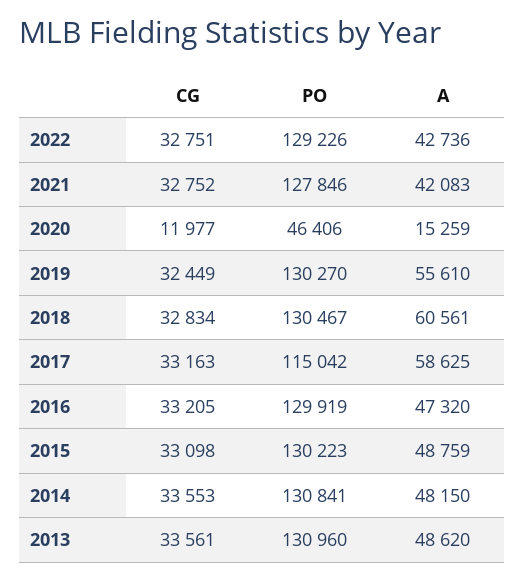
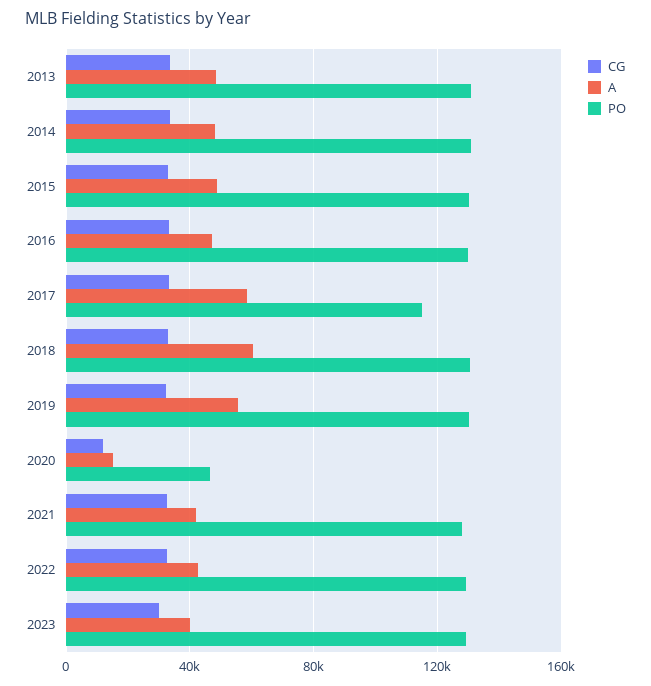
CG, 2023: none -> 30000
A, 2023: none -> 40000
PO, 2023: none -> 130000

